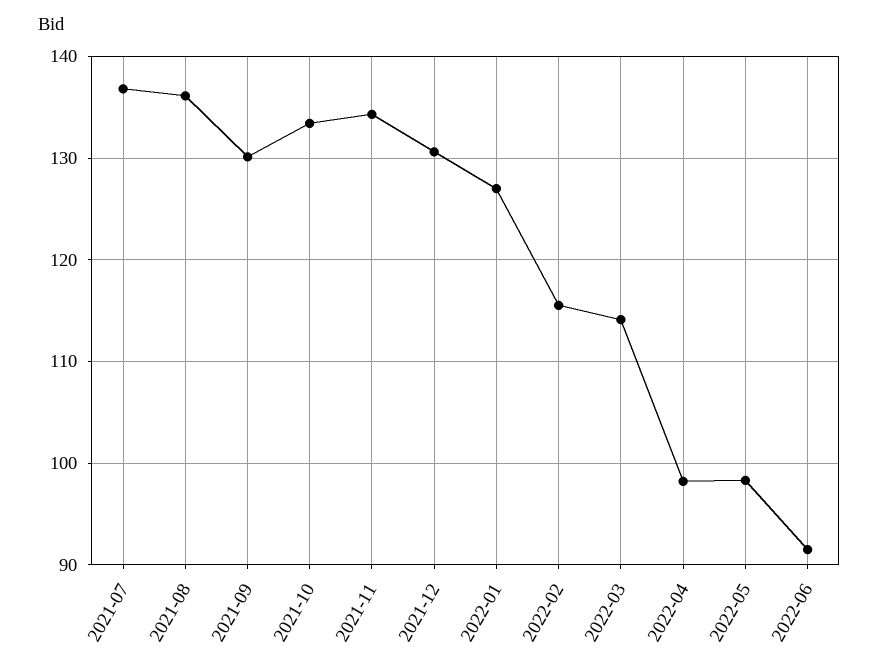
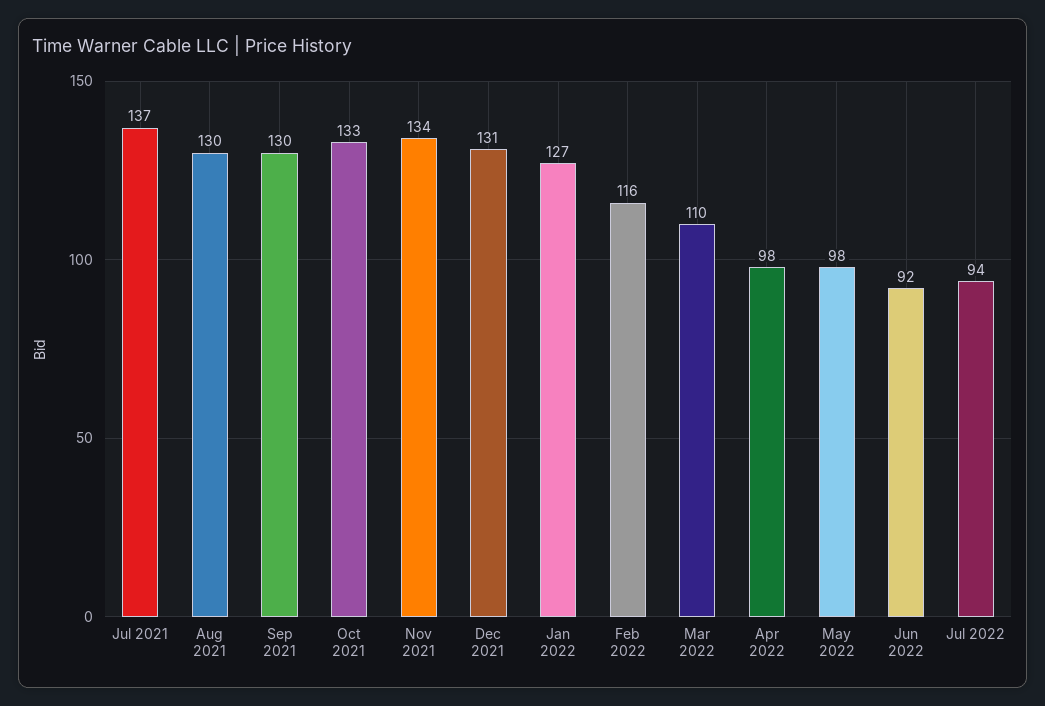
2021-08: 136 -> 130
2022-03: 114 -> 110
Jul 2022: none -> 94

